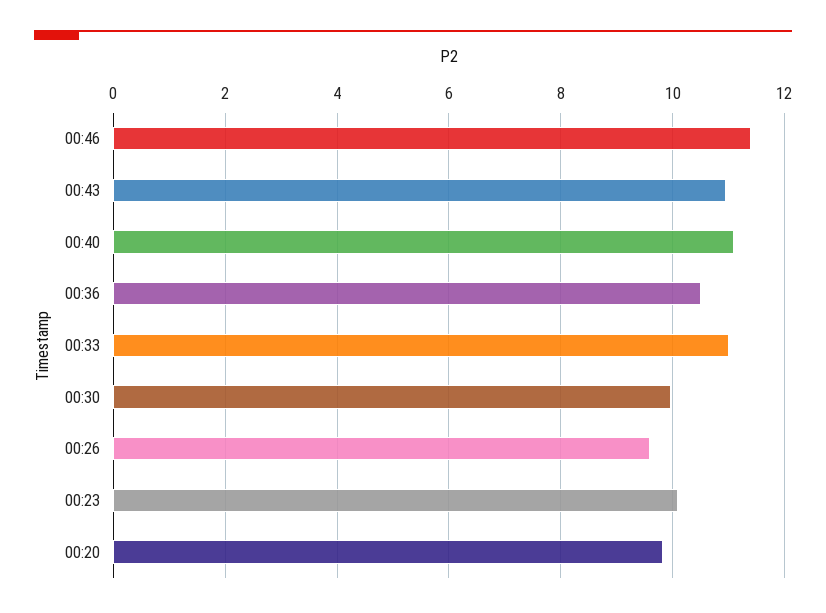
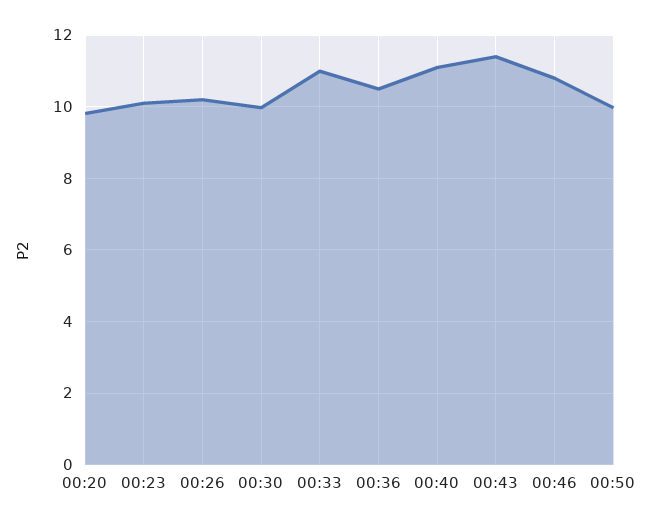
00:46: 11.4 -> 10.8
00:43: 11 -> 11.4
00:26: 9.6 -> 10.2
00:50: none -> 10

